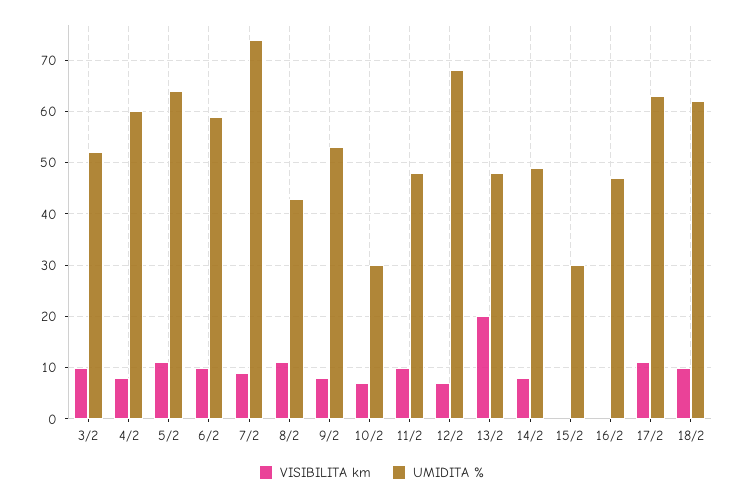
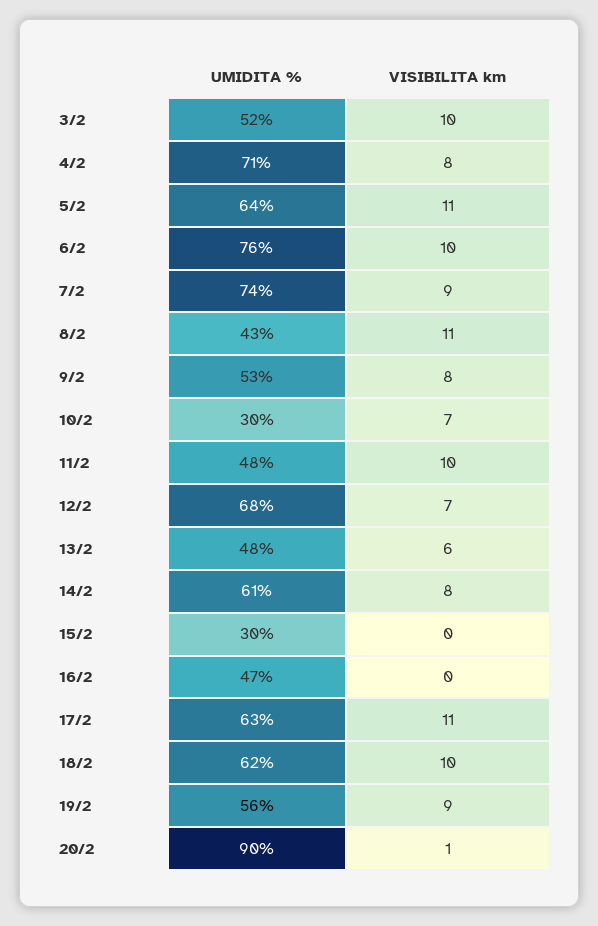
UMIDITA %, 4/2: 60 -> 71
UMIDITA %, 6/2: 60 -> 76
VISIBILITA km, 13/2: 20 -> 6
UMIDITA %, 14/2: 50 -> 61
UMIDITA %, 19/2: none -> 56
VISIBILITA km, 19/2: none -> 9
UMIDITA %, 20/2: none -> 90
VISIBILITA km, 20/2: none -> 1

